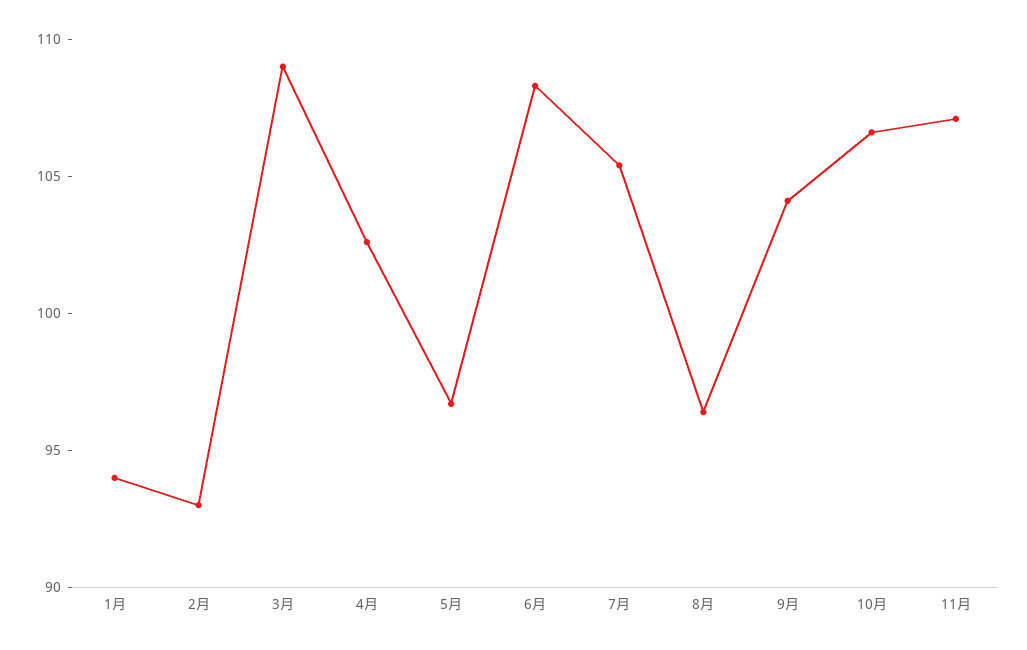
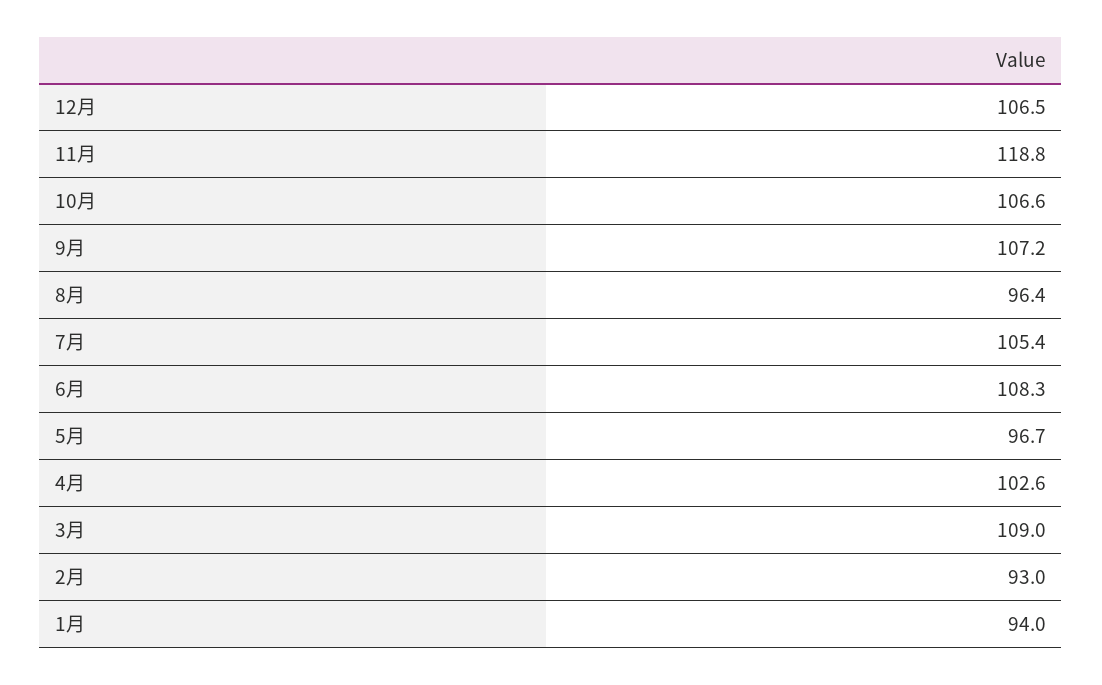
9月: 104 -> 107.2
11月: 107 -> 118.8
12月: none -> 106.5

